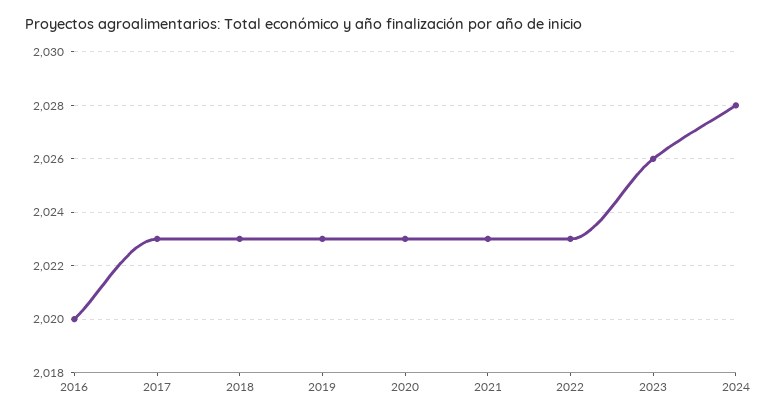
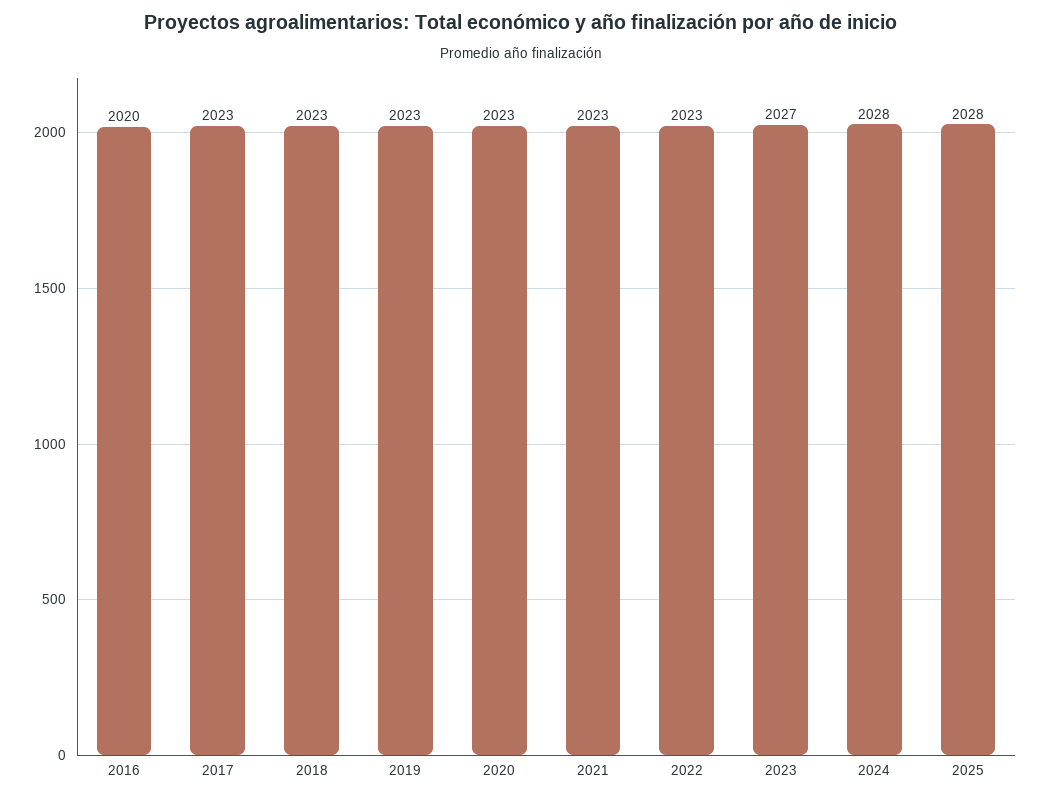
2023: 2026 -> 2027
2025: none -> 2028

